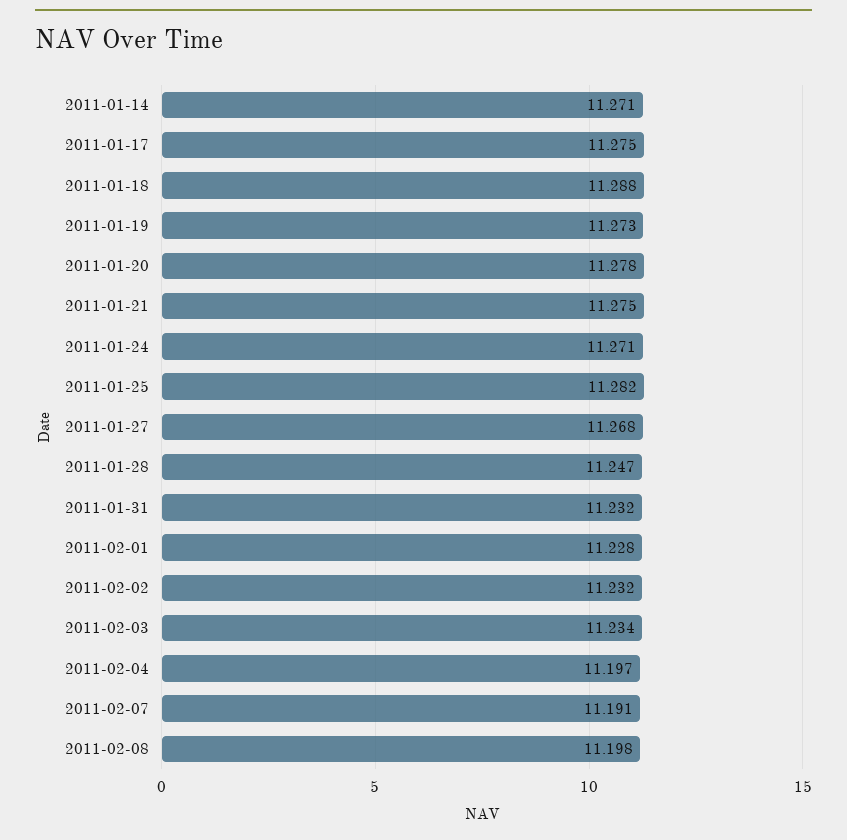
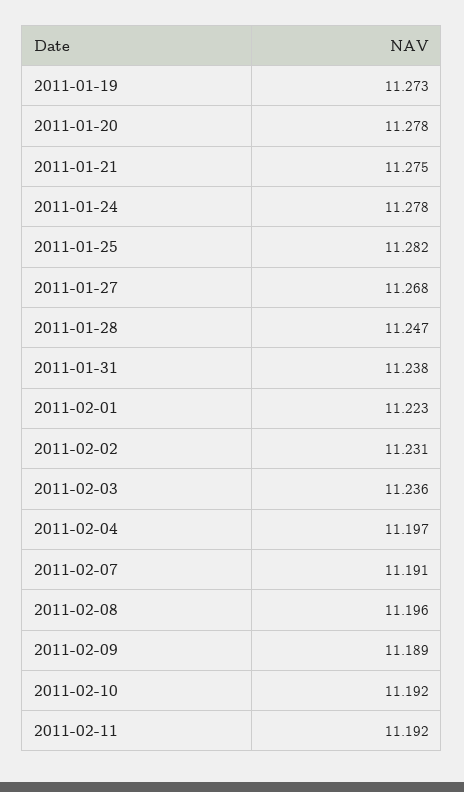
2011-01-14: 11.271 -> none
2011-01-17: 11.275 -> none
2011-01-18: 11.288 -> none
2011-01-24: 11.271 -> 11.278
2011-01-31: 11.232 -> 11.238
2011-02-01: 11.228 -> 11.223
2011-02-02: 11.232 -> 11.231
2011-02-03: 11.234 -> 11.236
2011-02-08: 11.198 -> 11.196
2011-02-09: none -> 11.189
2011-02-10: none -> 11.192
2011-02-11: none -> 11.192

